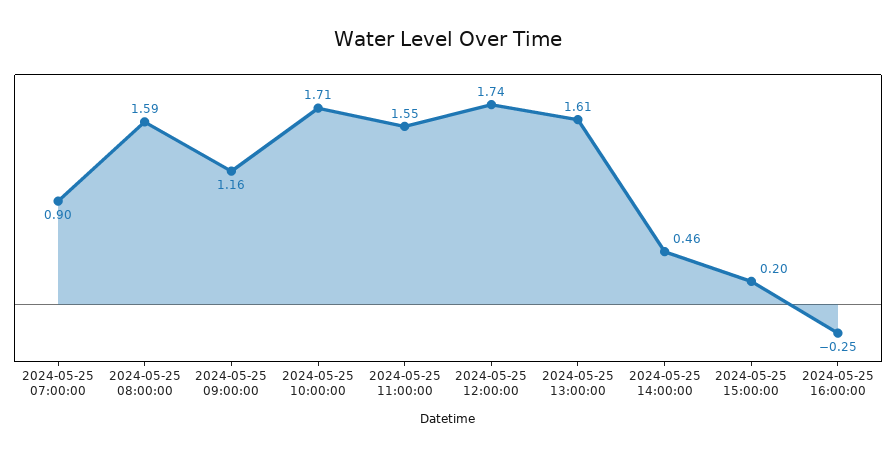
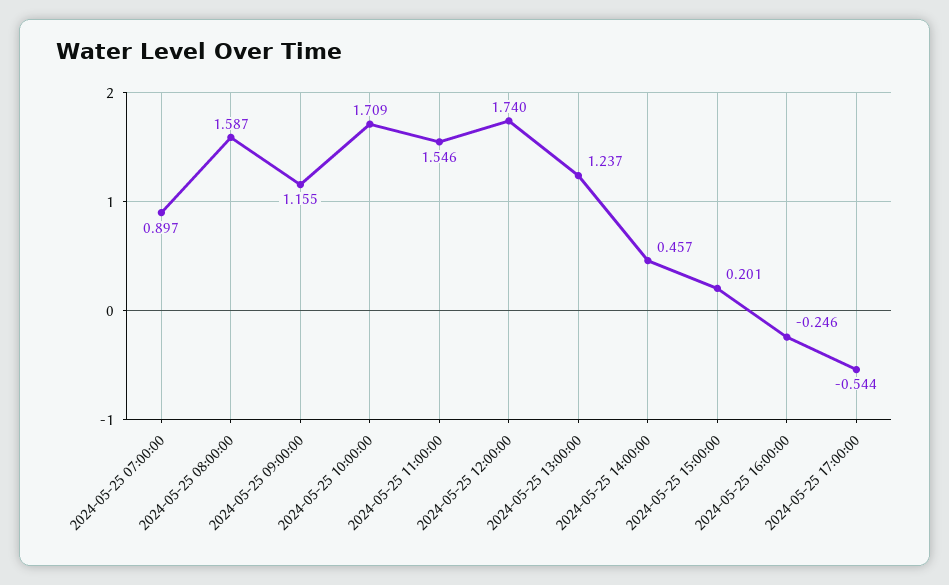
2024-05-25 13:00:00: 1.61 -> 1.237
2024-05-25 17:00:00: none -> -0.544

